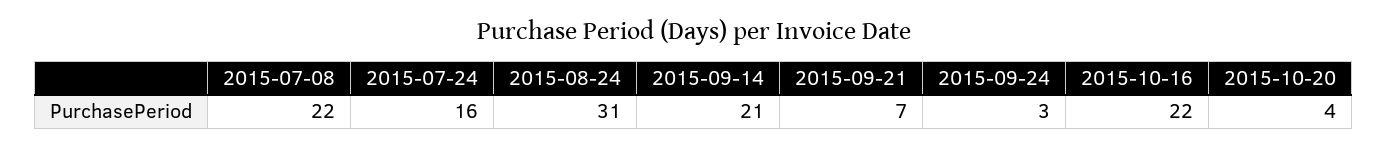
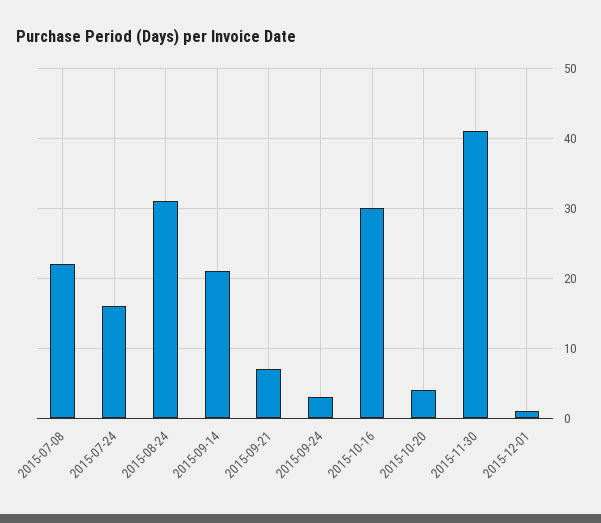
2015-10-16: 22 -> 30
2015-11-30: none -> 41
2015-12-01: none -> 1

